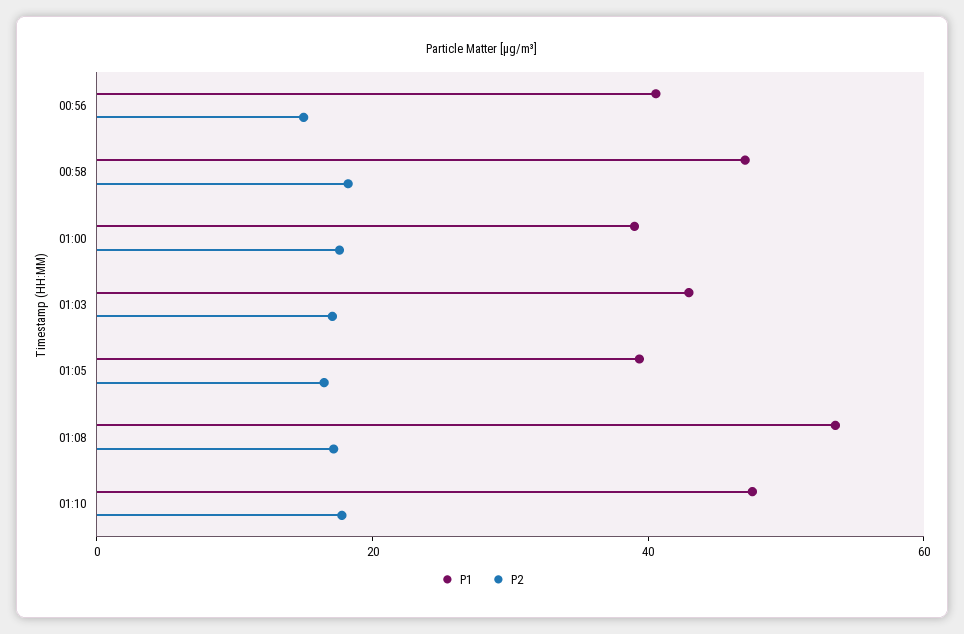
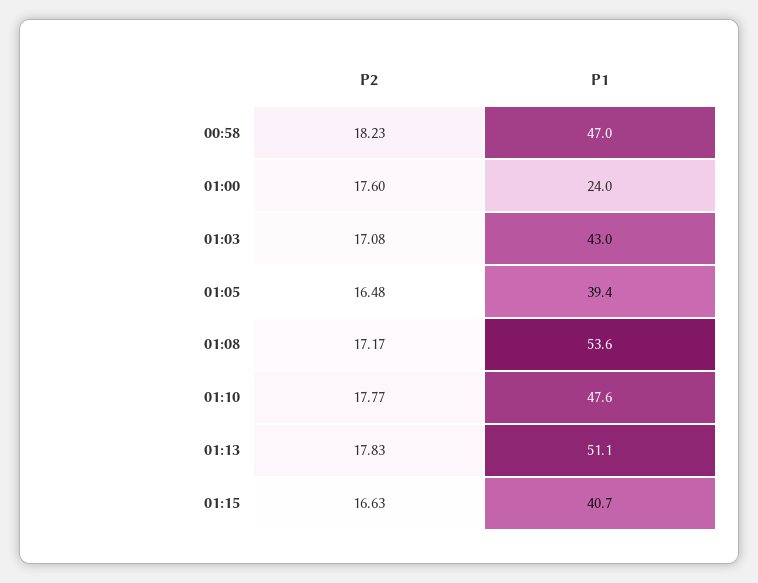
P1, 00:56: 40 -> none
P2, 00:56: 15 -> none
P1, 01:00: 40 -> 24
P2, 01:13: none -> 17.83
P1, 01:13: none -> 51.1
P2, 01:15: none -> 16.63
P1, 01:15: none -> 40.7

